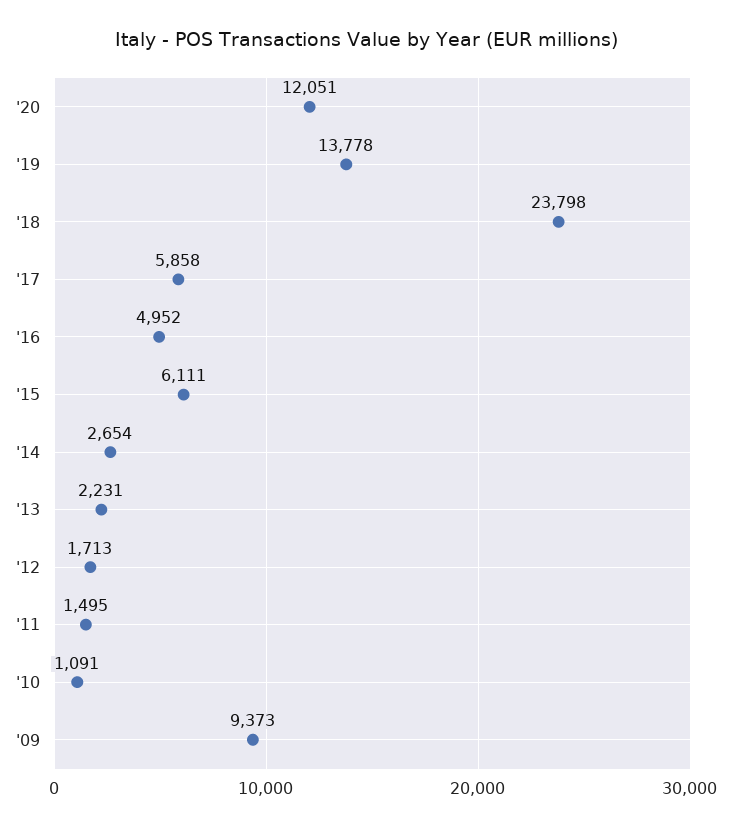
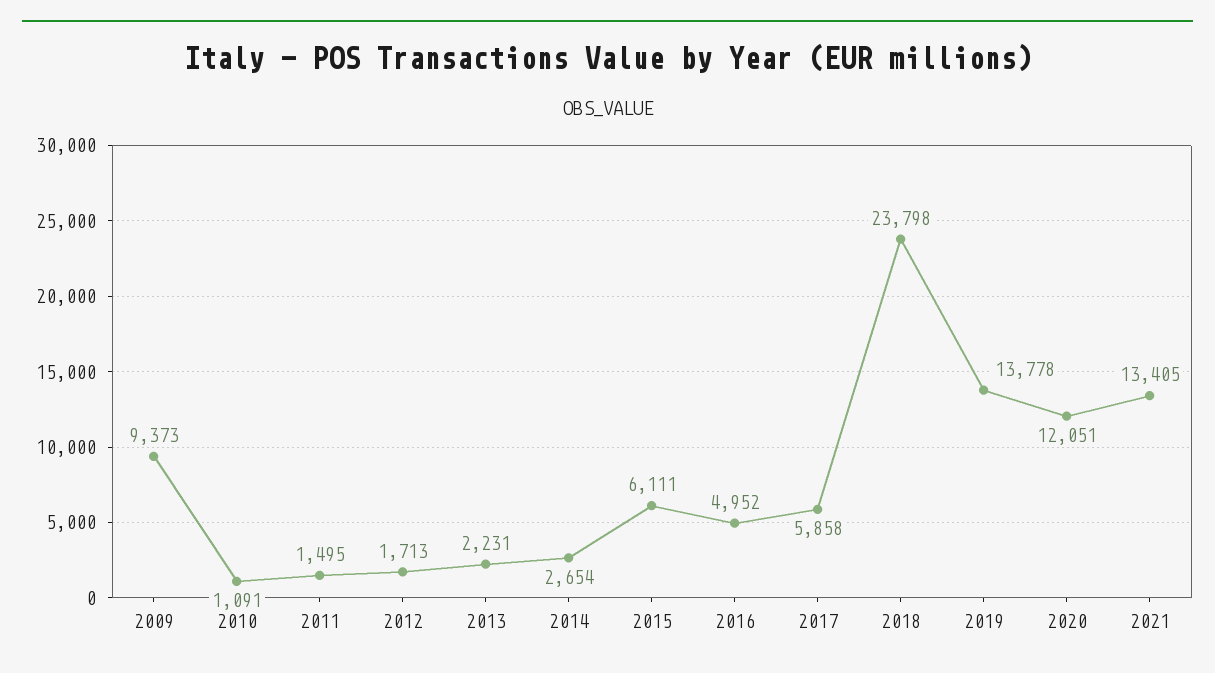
2021: none -> 13405

